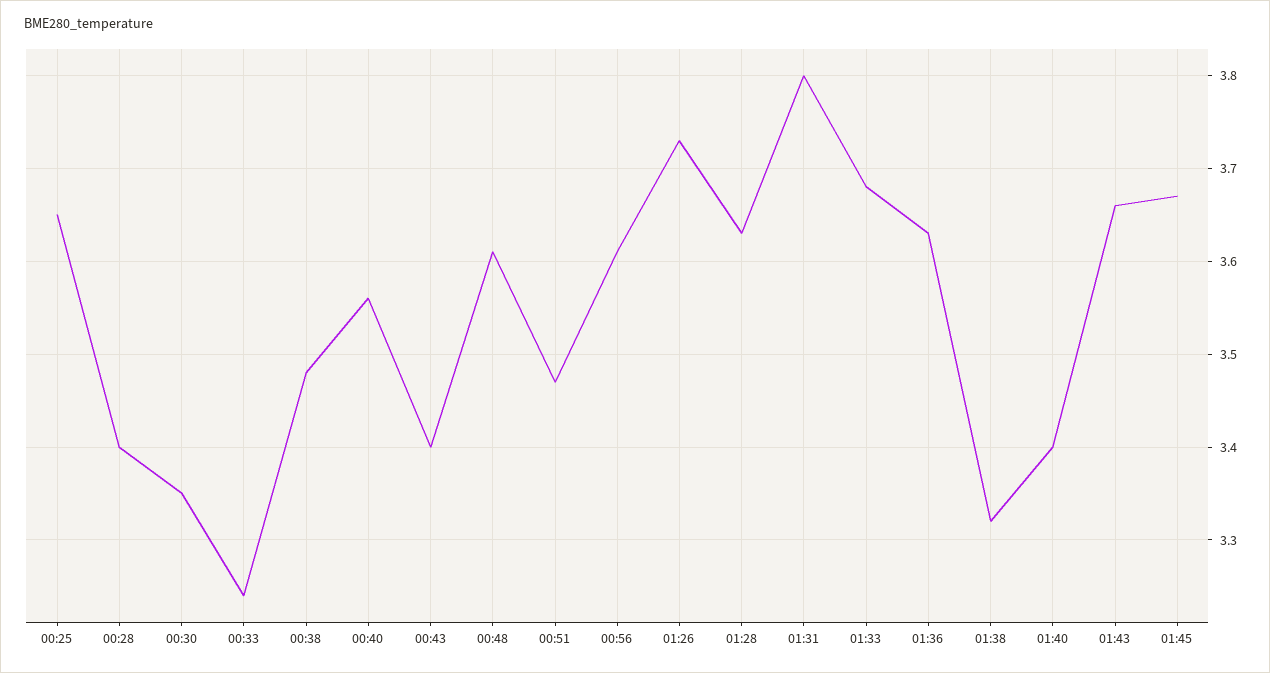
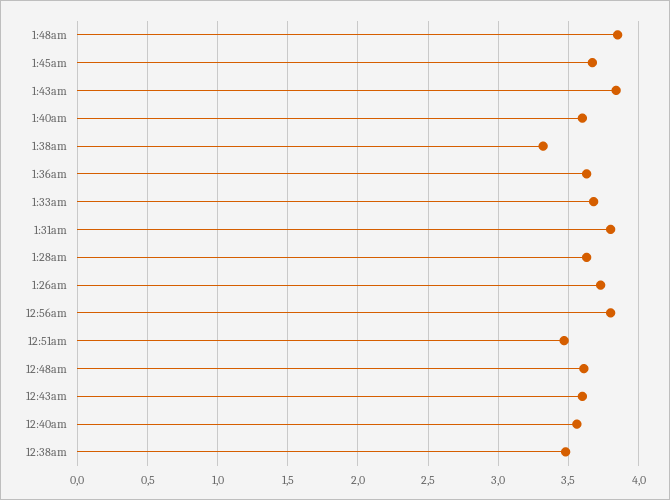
00:25: 3.65 -> none
00:28: 3.4 -> none
00:30: 3.35 -> none
00:33: 3.24 -> none
00:43: 3.4 -> 3.6
00:56: 3.61 -> 3.8
01:40: 3.4 -> 3.6
01:43: 3.66 -> 3.85
1:48am: none -> 3.85

